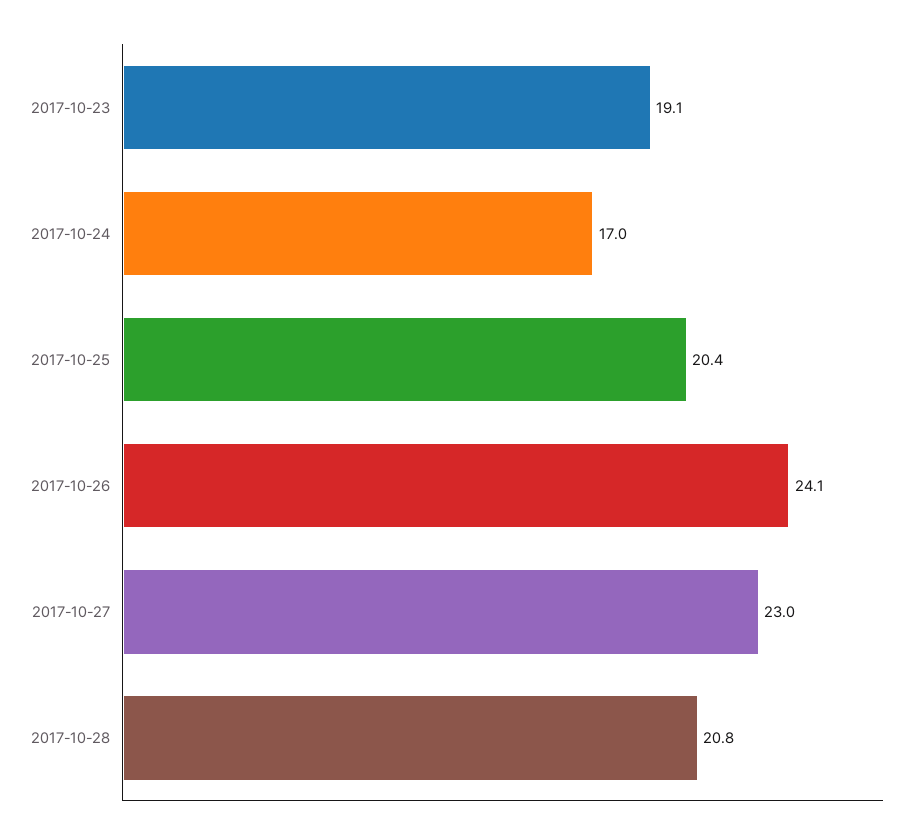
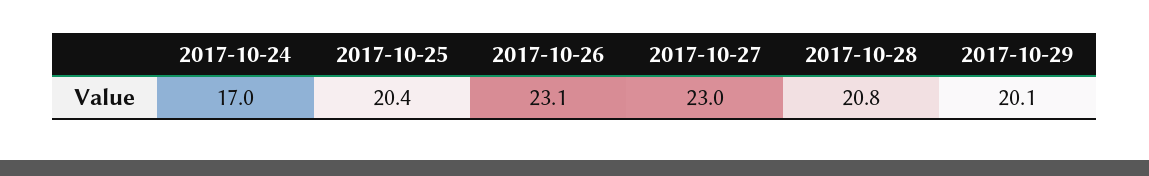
2017-10-23: 19.1 -> none
2017-10-26: 24.1 -> 23.1
2017-10-29: none -> 20.1

